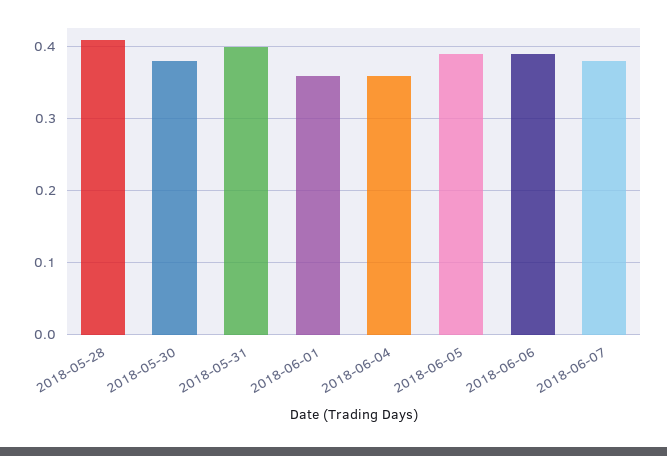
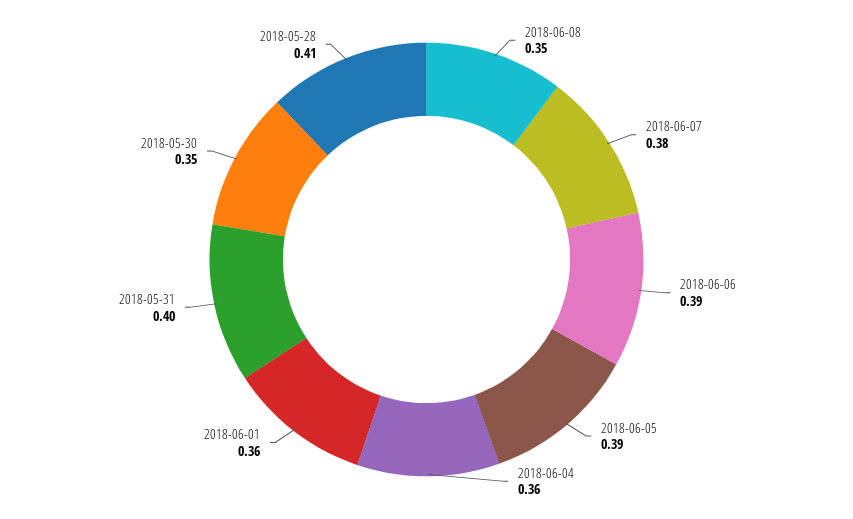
2018-05-30: 0.38 -> 0.35
2018-06-08: none -> 0.35

